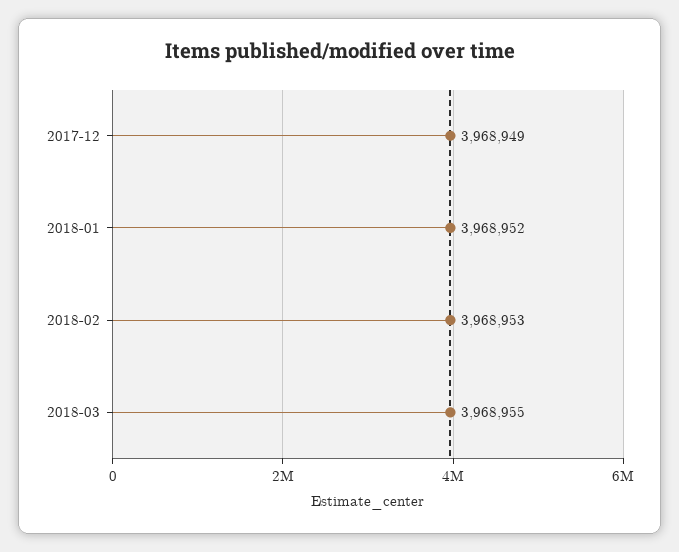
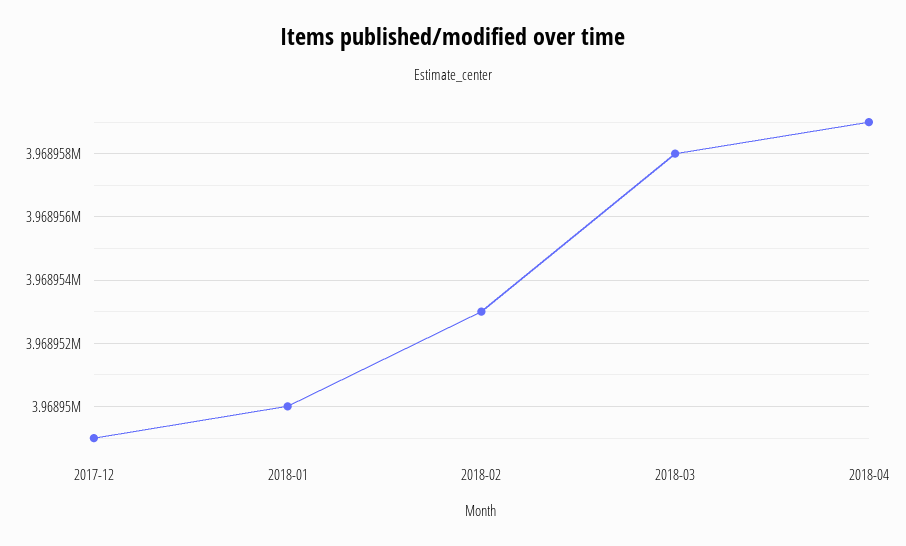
2018-01: 3968952 -> 3968950
2018-03: 3968955 -> 3968958
2018-04: none -> 3968959

